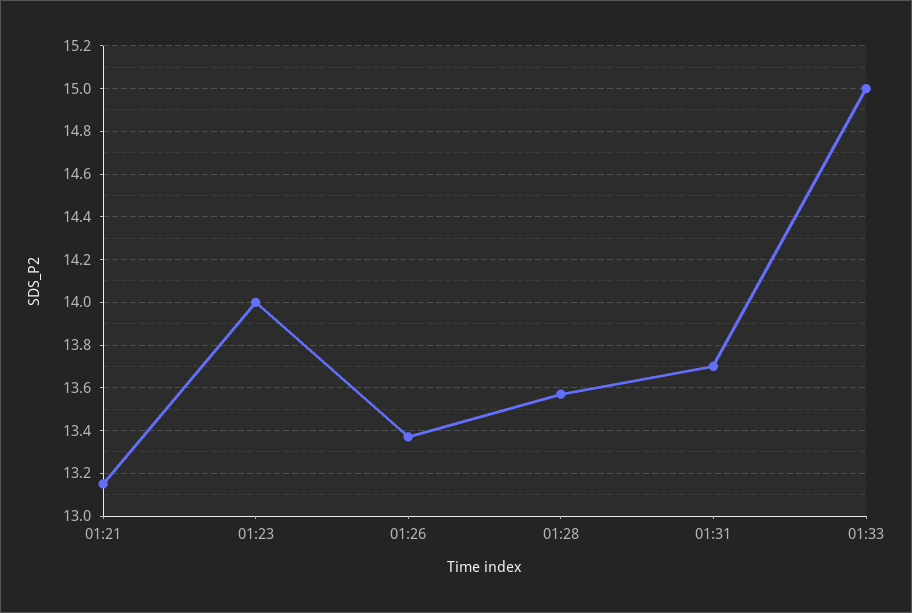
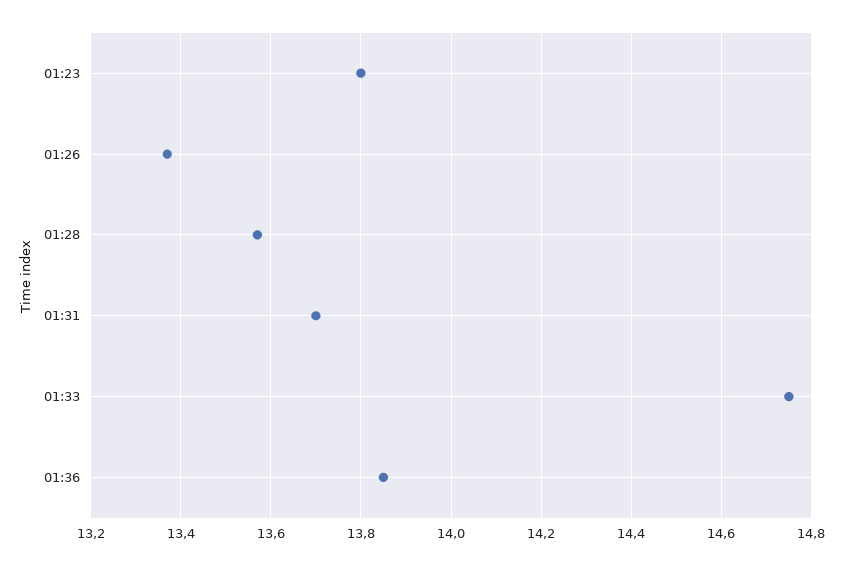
01:21: 13.15 -> none
01:23: 14 -> 13.8
01:33: 15 -> 14.75
01:36: none -> 13.85

